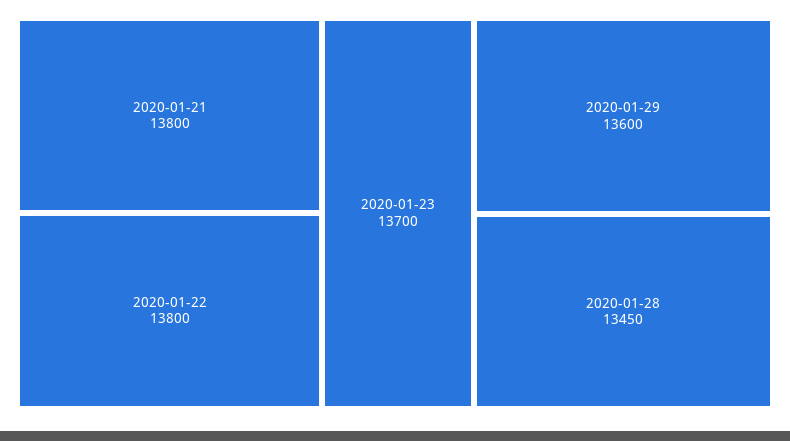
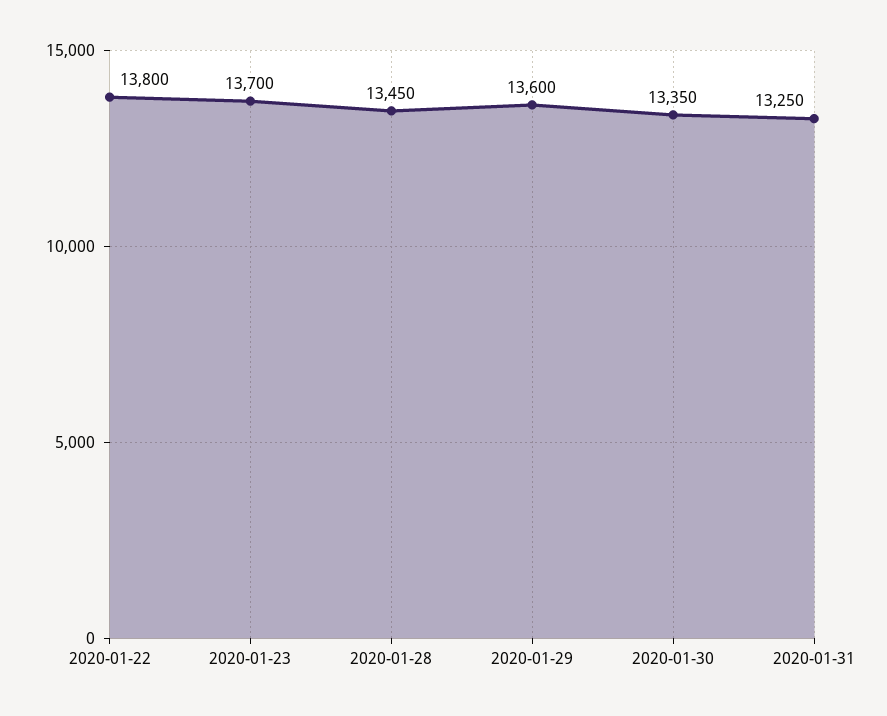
2020-01-21: 13800 -> none
2020-01-30: none -> 13350
2020-01-31: none -> 13250

